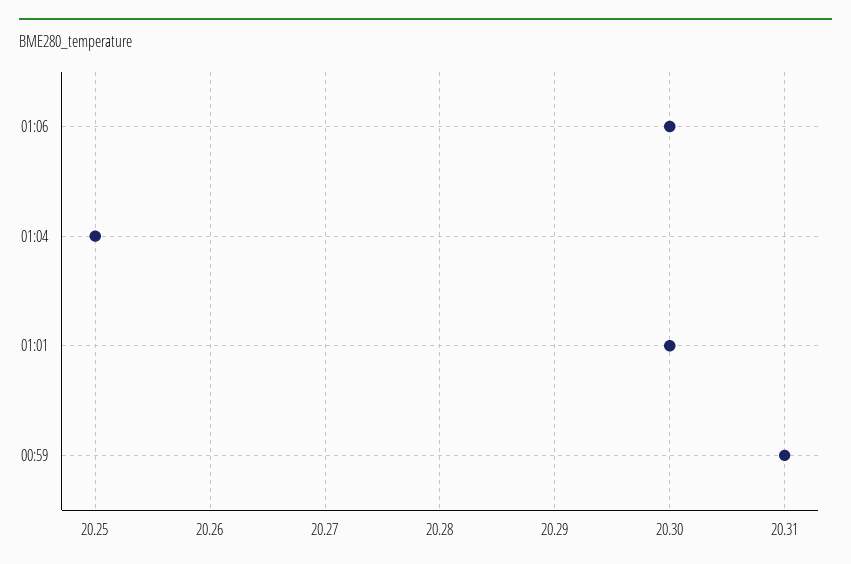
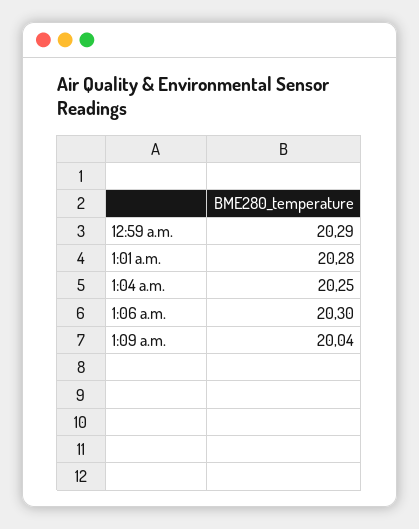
01:01: 20.3 -> 20.28
00:59: 20.31 -> 20.29
1:09 a.m.: none -> 20.04

